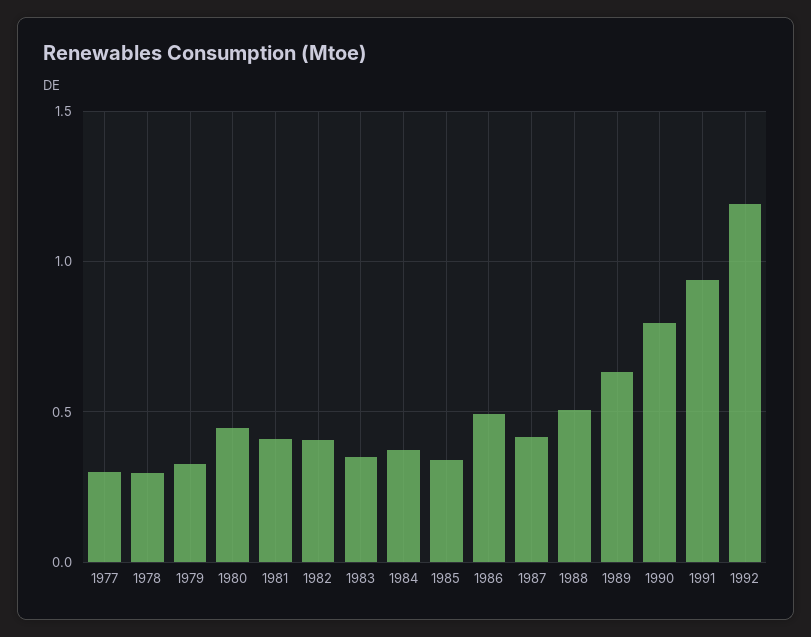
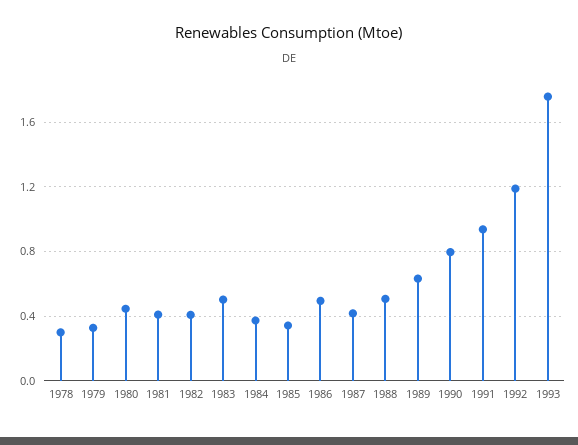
1977: 0.3 -> none
1983: 0.35 -> 0.5
1993: none -> 1.75

